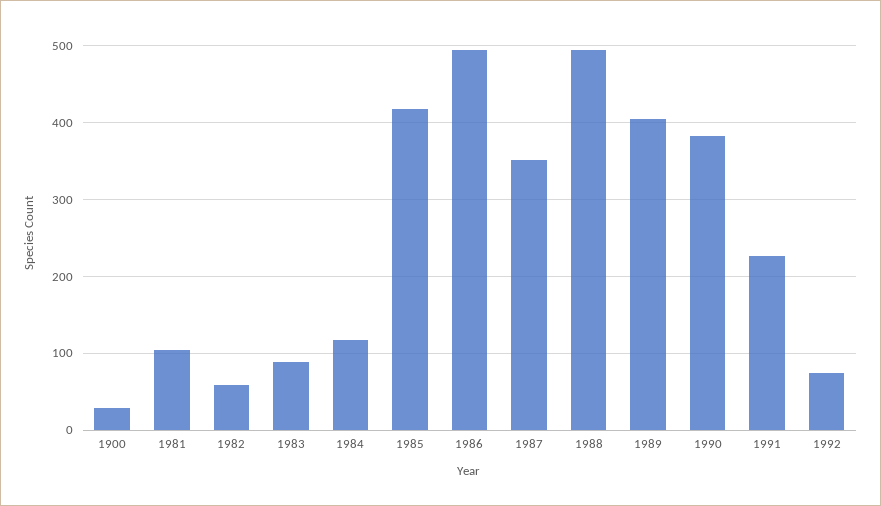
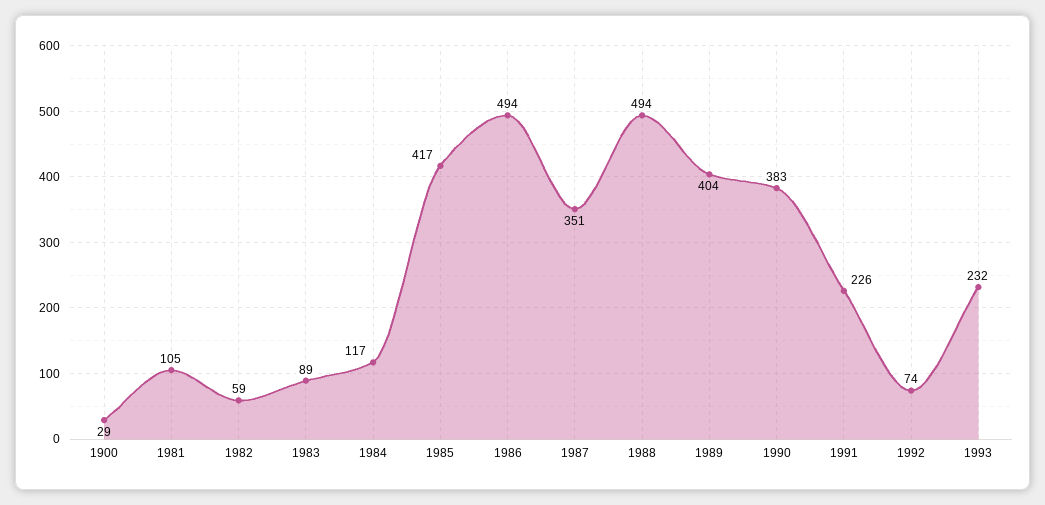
1993: none -> 232

